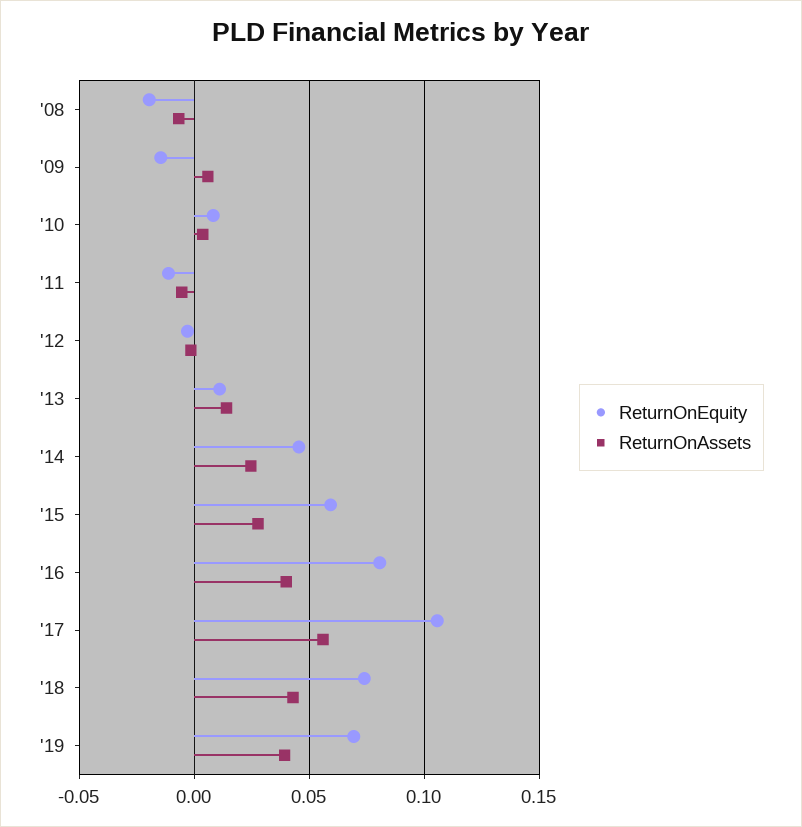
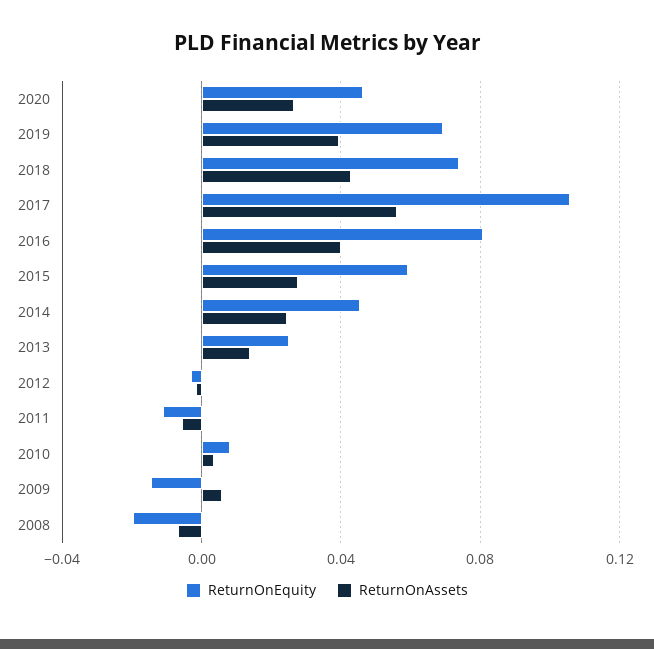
ReturnOnEquity, '13: 0.01 -> 0.025
ReturnOnEquity, 2020: none -> 0.045
ReturnOnAssets, 2020: none -> 0.025

